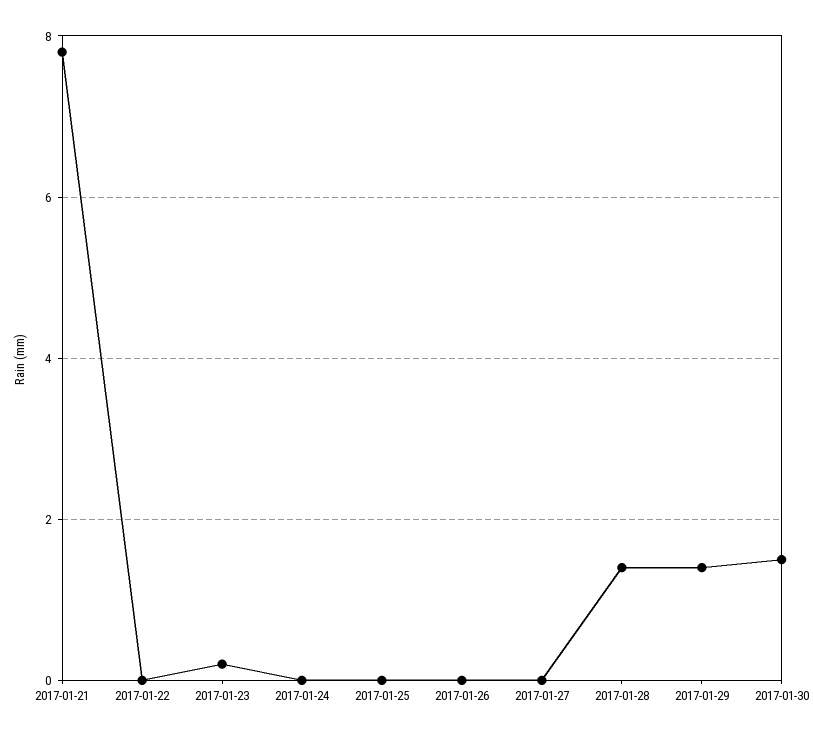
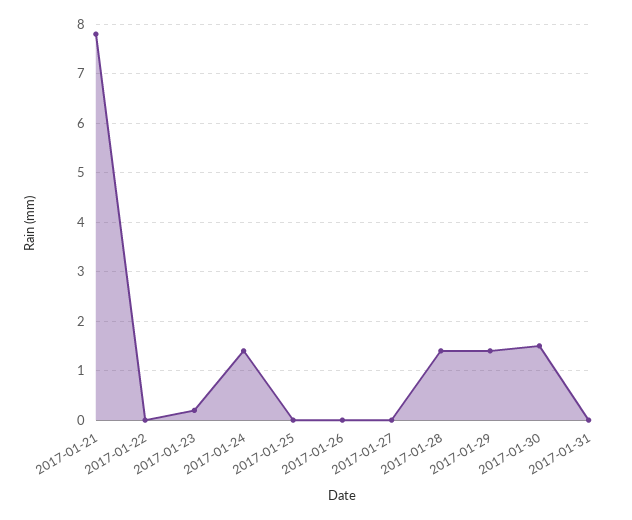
2017-01-24: 0 -> 1.5
2017-01-31: none -> 0

